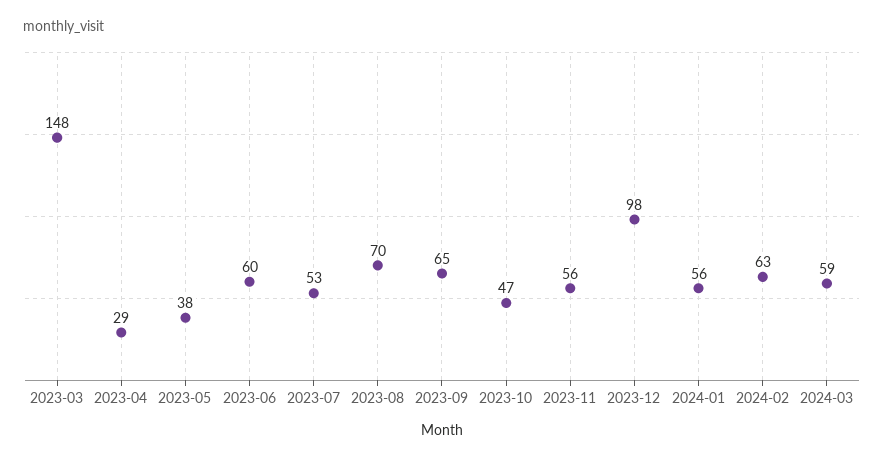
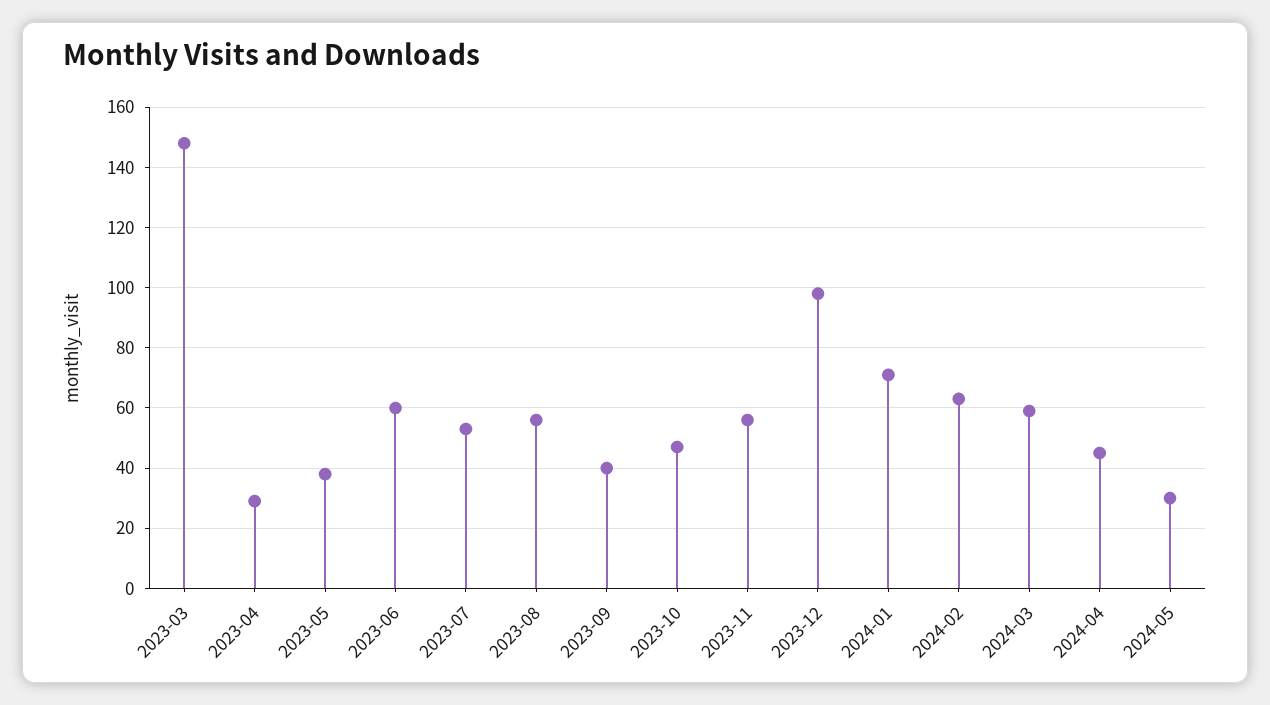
2023-08: 70 -> 55
2023-09: 65 -> 40
2024-01: 56 -> 70
2024-04: none -> 45
2024-05: none -> 30

